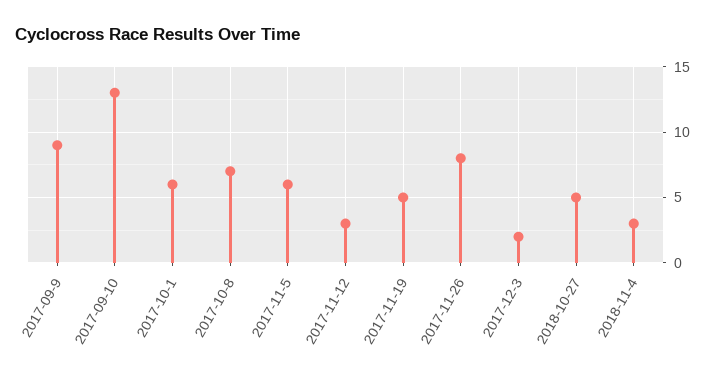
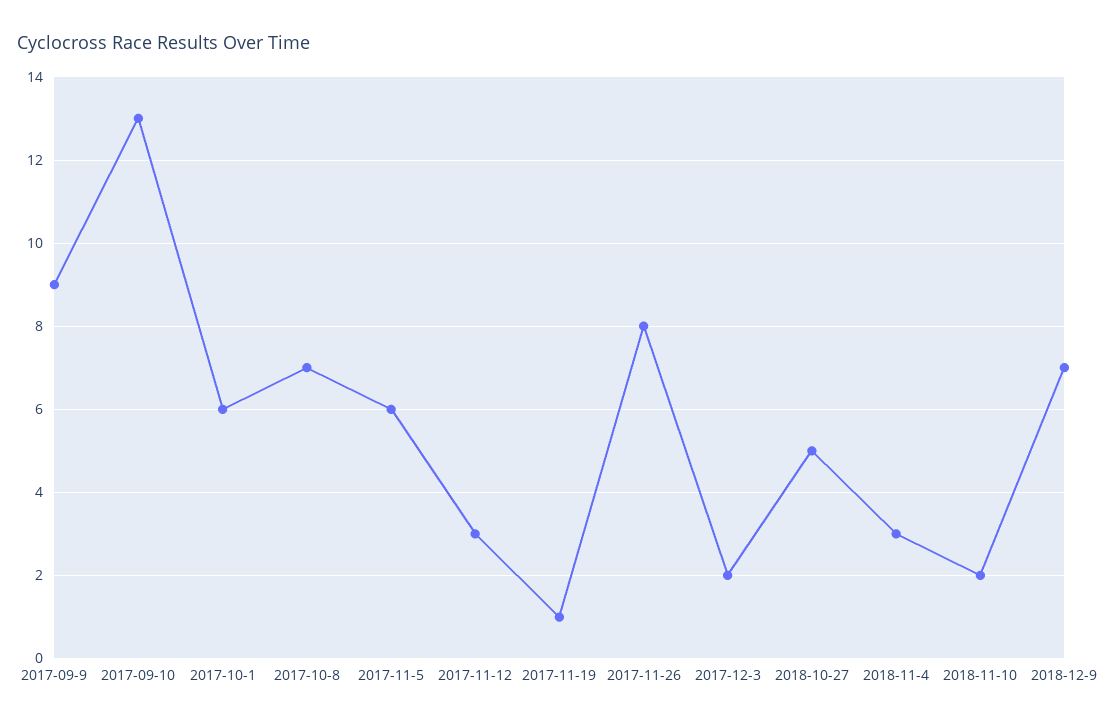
2017-11-19: 5 -> 1
2018-11-10: none -> 2
2018-12-9: none -> 7

